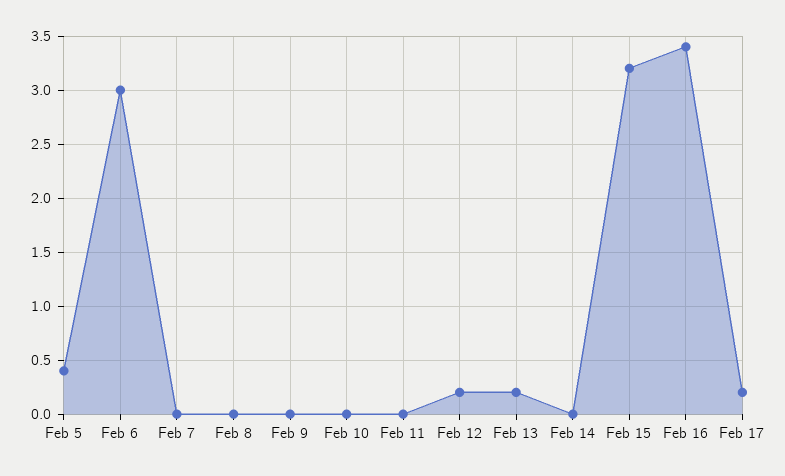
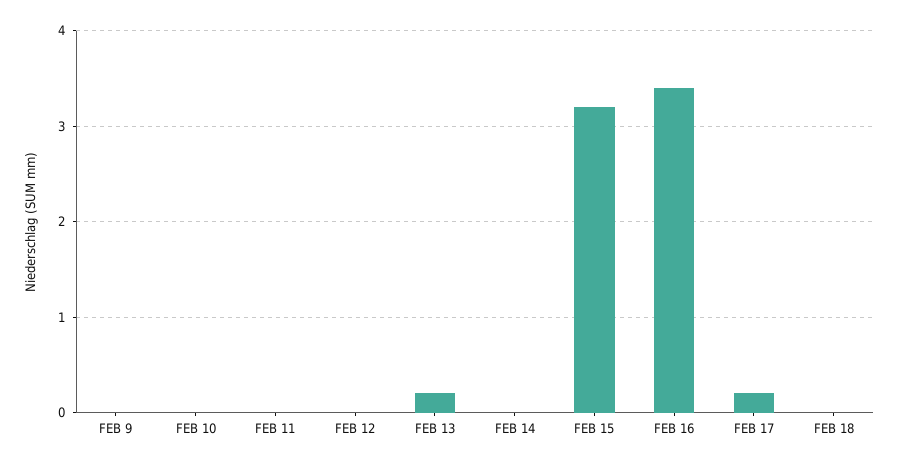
Feb 5: 0.4 -> none
Feb 6: 3 -> none
Feb 7: 0 -> none
Feb 8: 0 -> none
Feb 12: 0.2 -> 0
FEB 18: none -> 0

